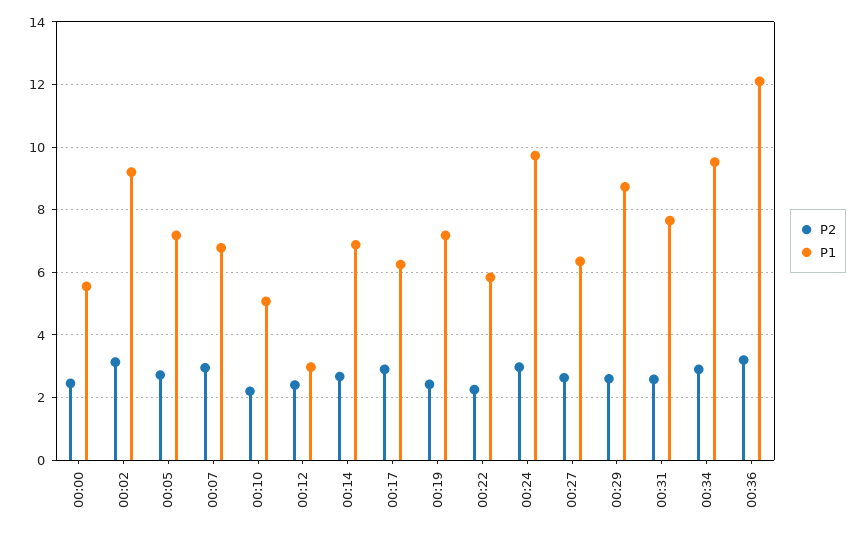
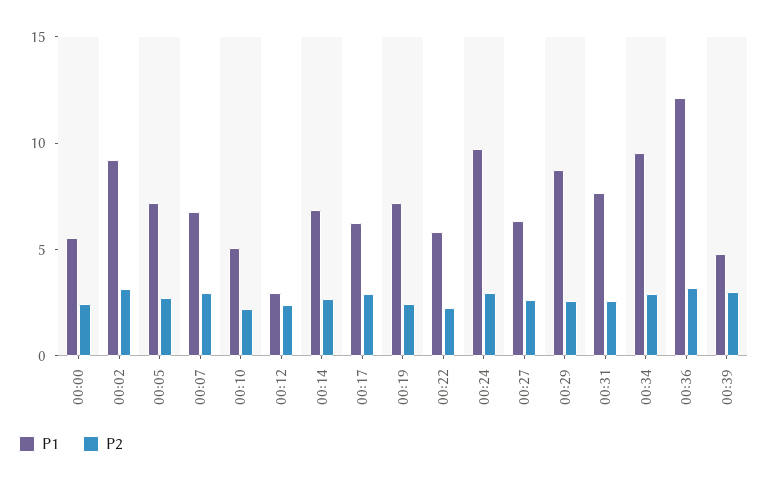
P1, 00:39: none -> 5
P2, 00:39: none -> 3

